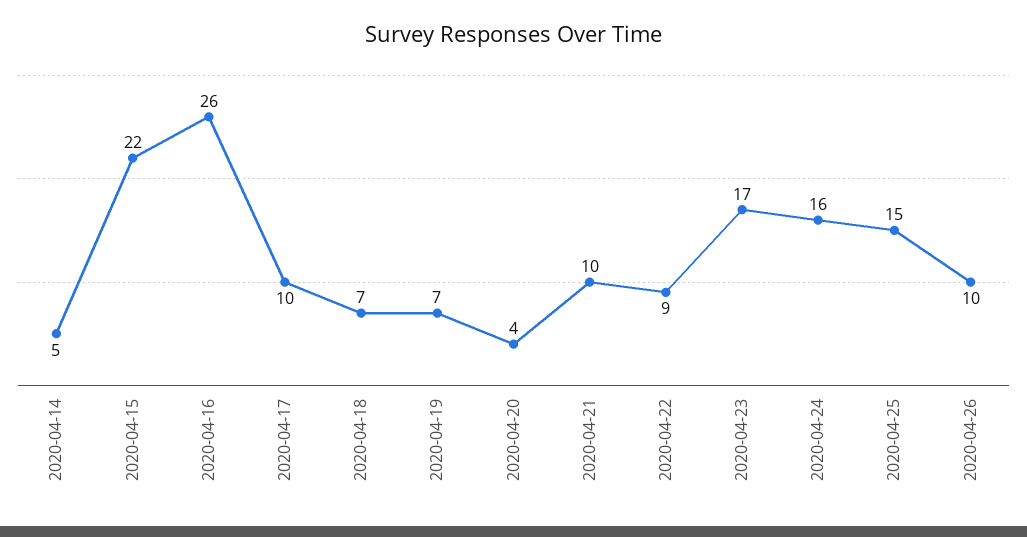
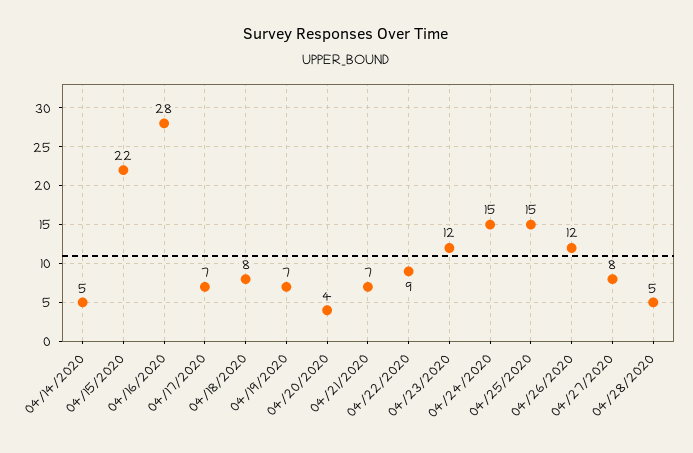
2020-04-16: 26 -> 28
2020-04-17: 10 -> 7
2020-04-18: 7 -> 8
2020-04-21: 10 -> 7
2020-04-23: 17 -> 12
2020-04-24: 16 -> 15
2020-04-26: 10 -> 12
04/27/2020: none -> 8
04/28/2020: none -> 5

